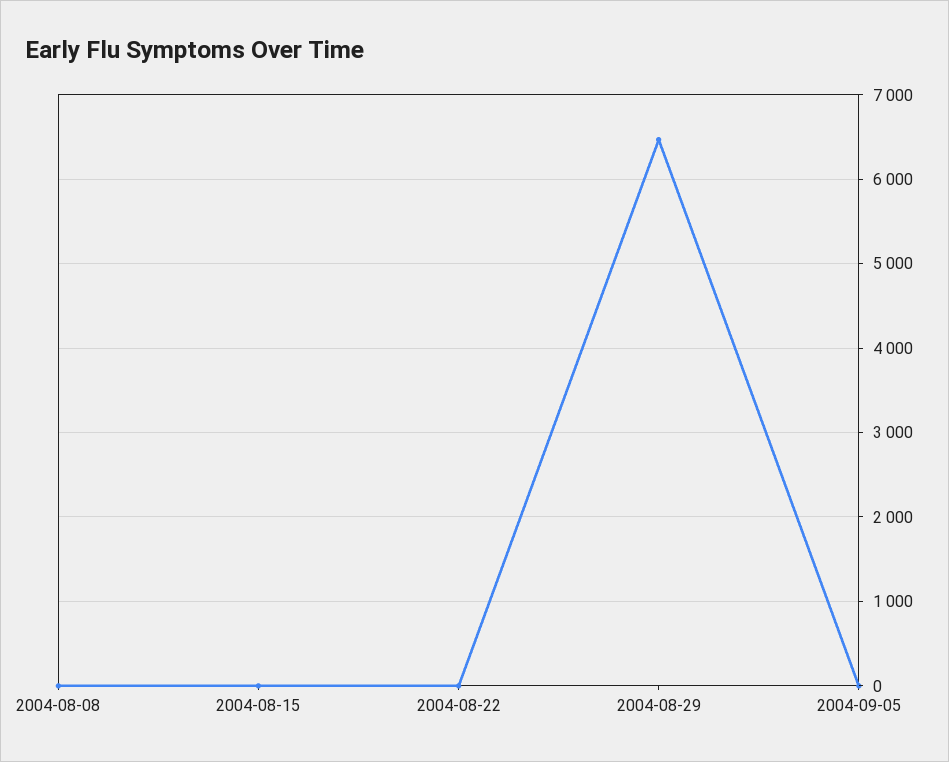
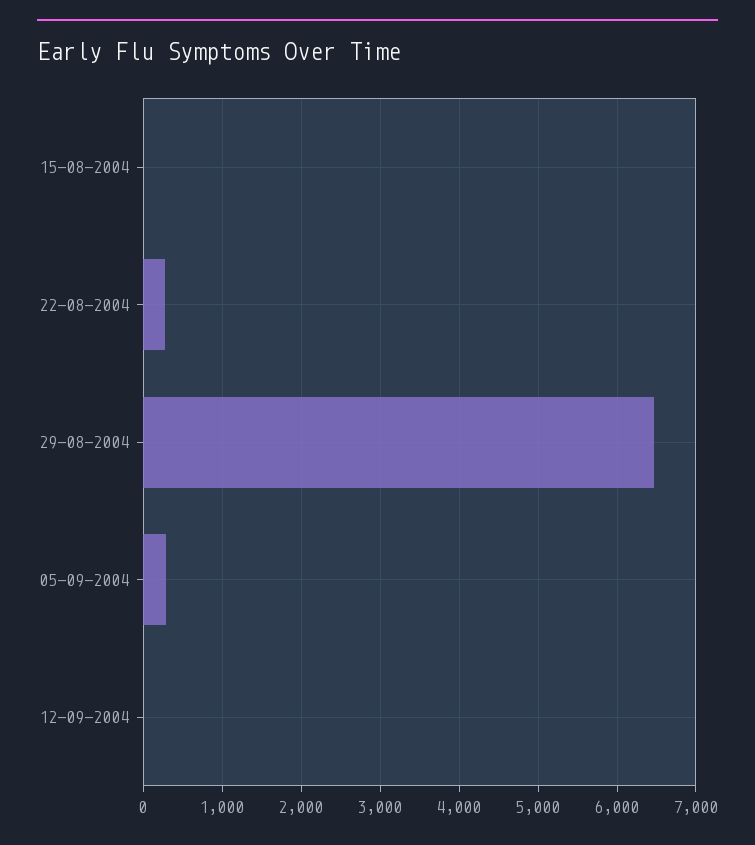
2004-08-08: 0 -> none
2004-08-22: 0 -> 300
2004-09-05: 0 -> 300
12-09-2004: none -> 0

